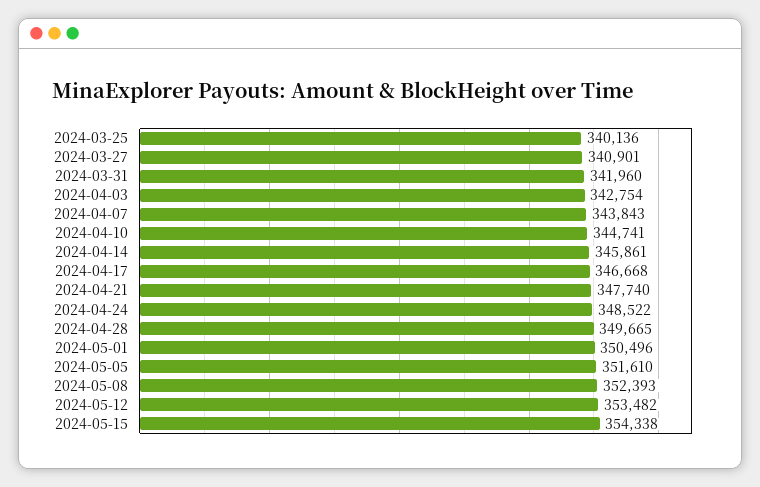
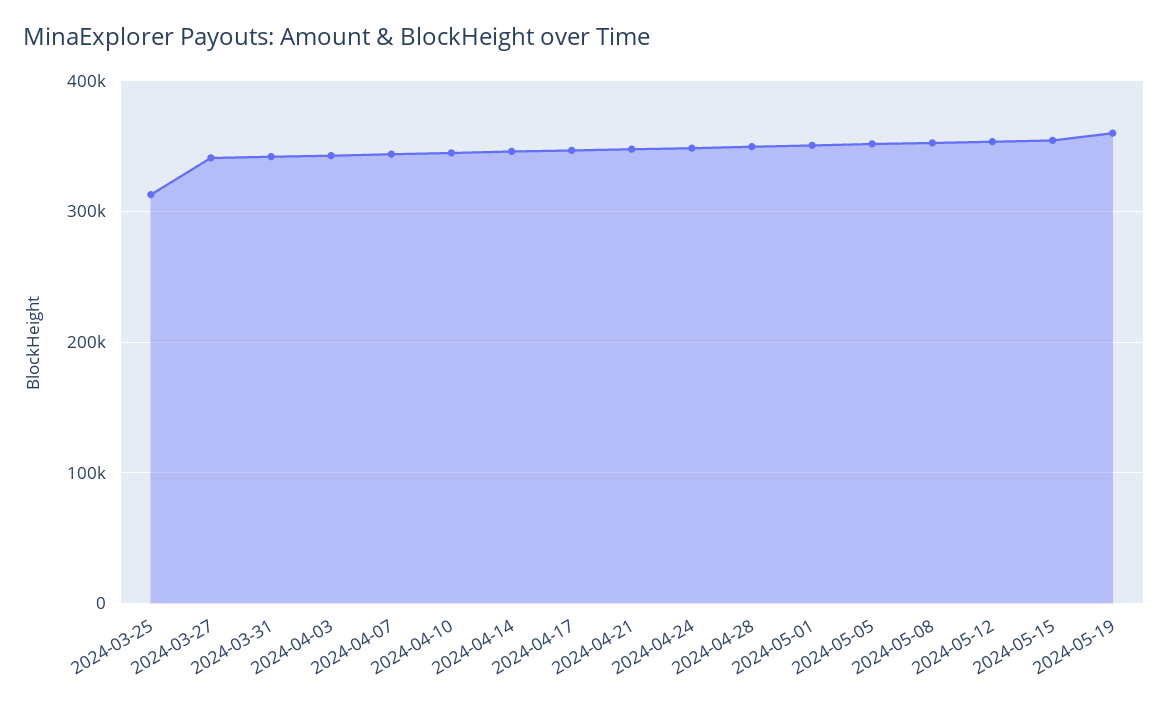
2024-03-25: 340136 -> 310000
2024-05-19: none -> 360000

